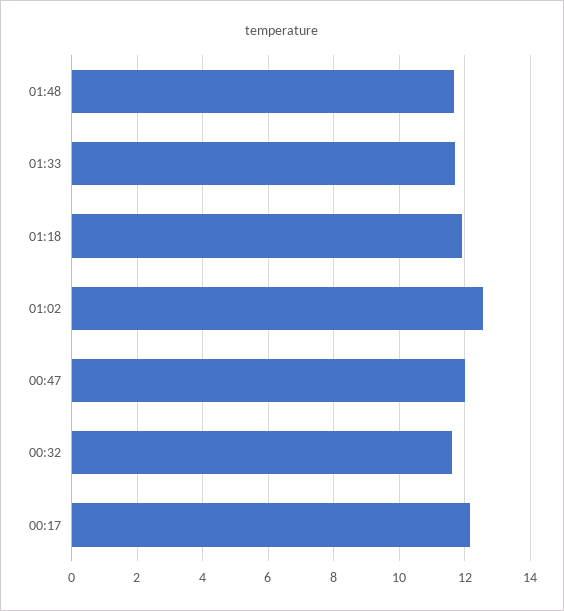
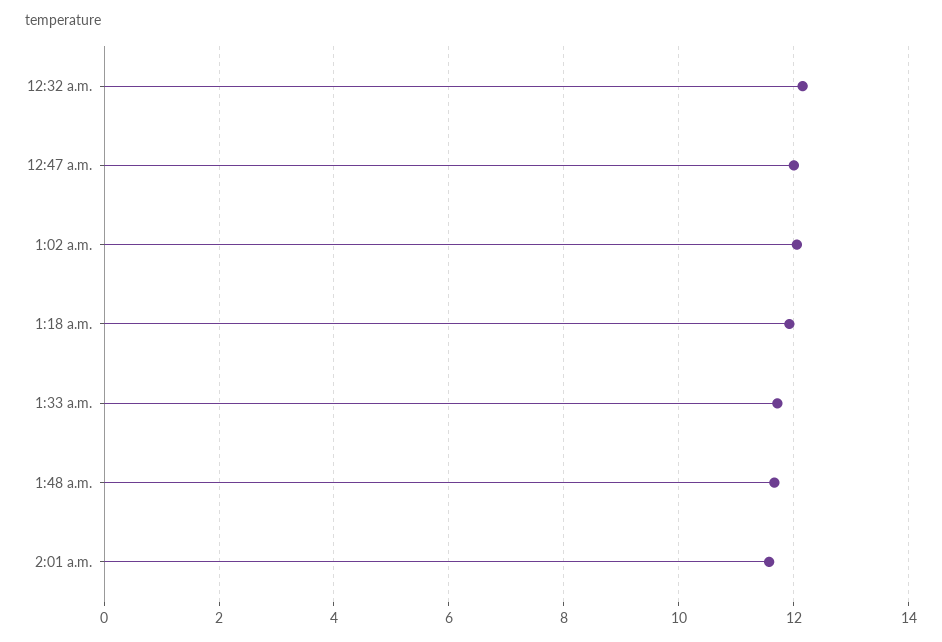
01:02: 12.6 -> 12
00:32: 11.6 -> 12.2
00:17: 12.2 -> none
2:01 a.m.: none -> 11.6

